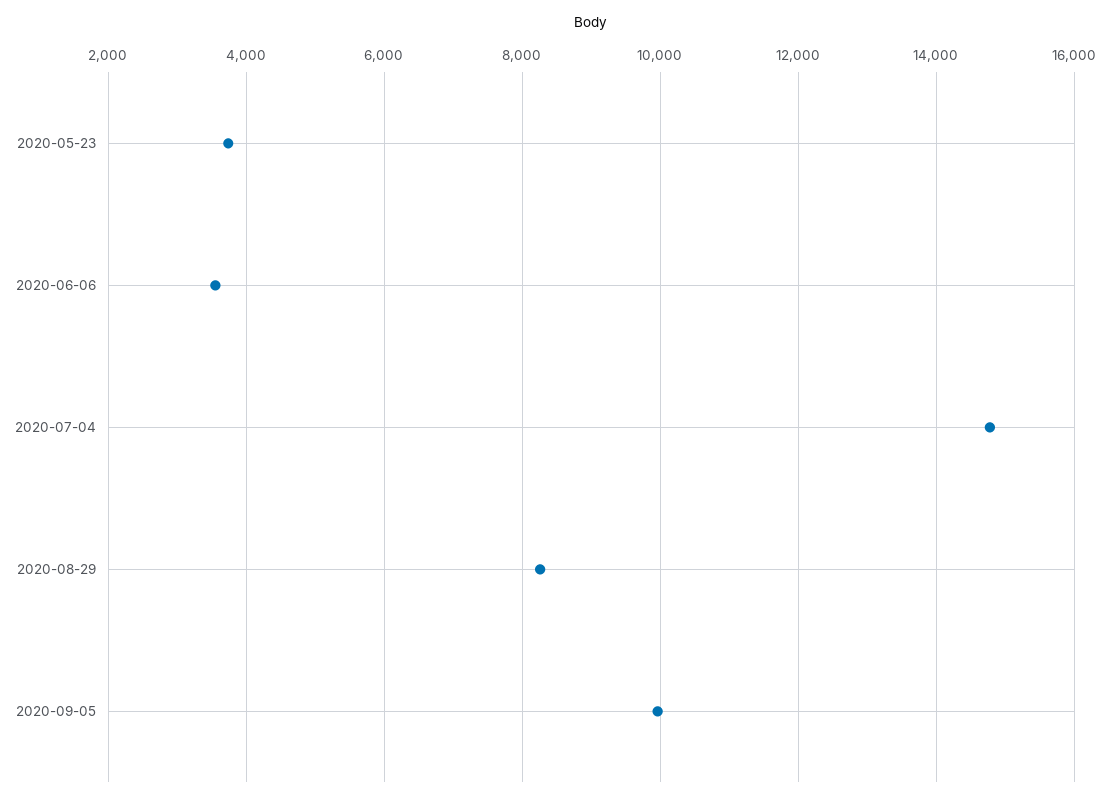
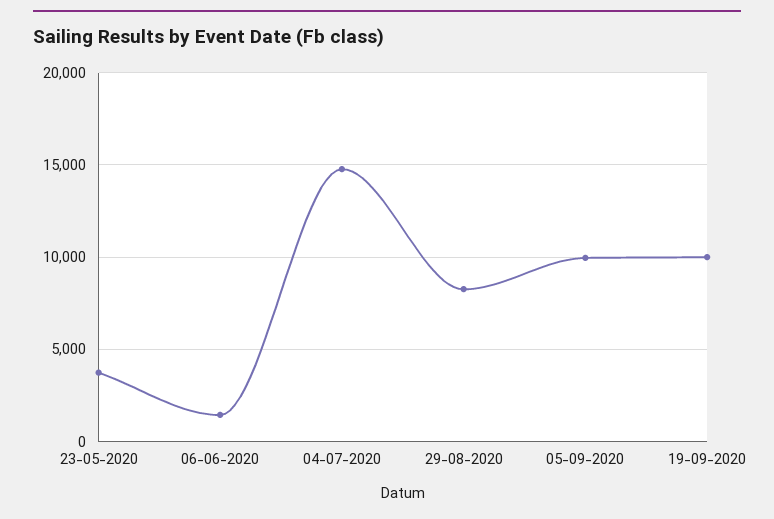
2020-06-06: 3600 -> 1500
19-09-2020: none -> 10000

